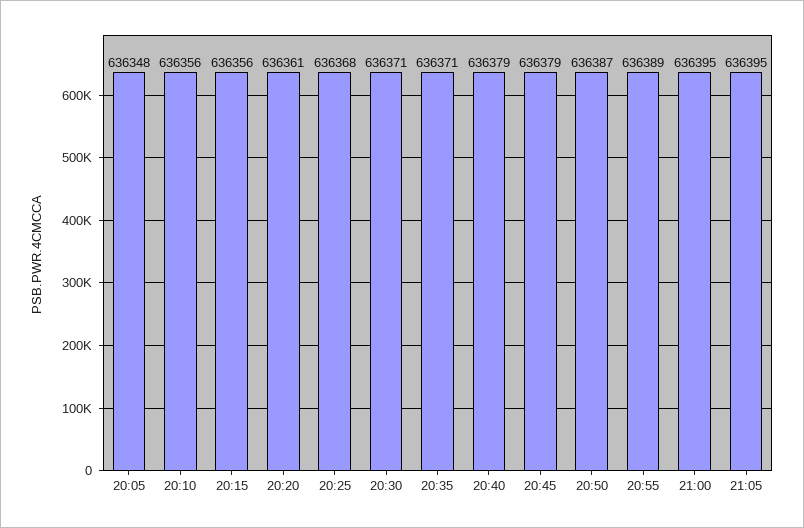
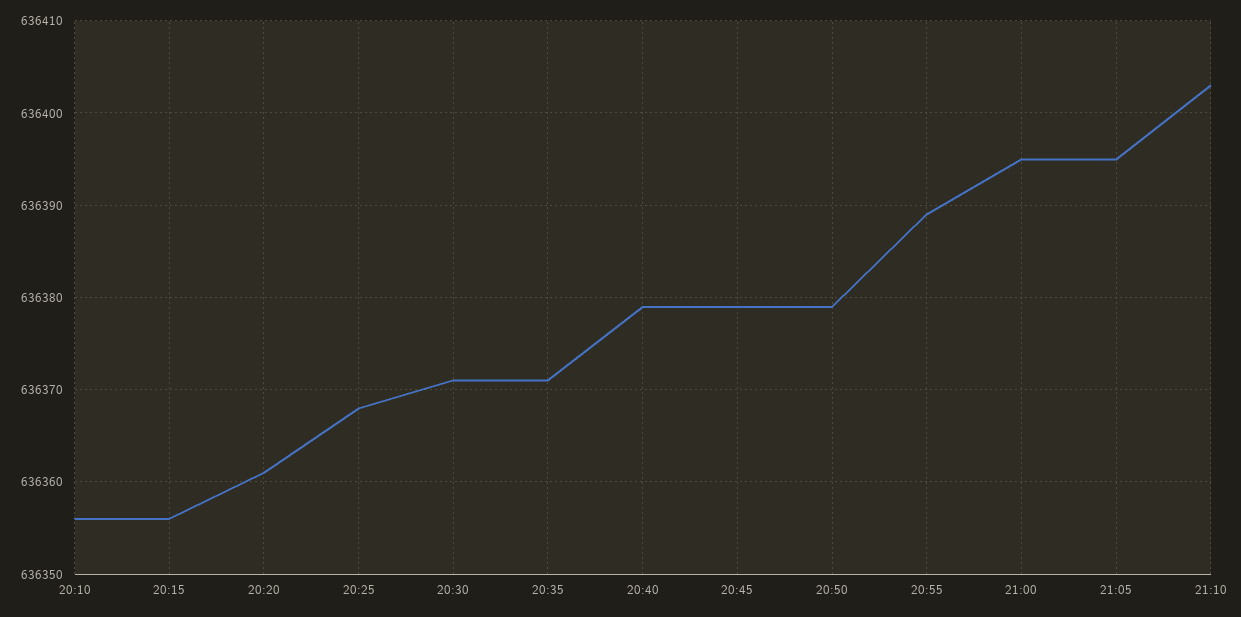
20:05: 636348 -> none
20:50: 636387 -> 636379
21:10: none -> 636403

